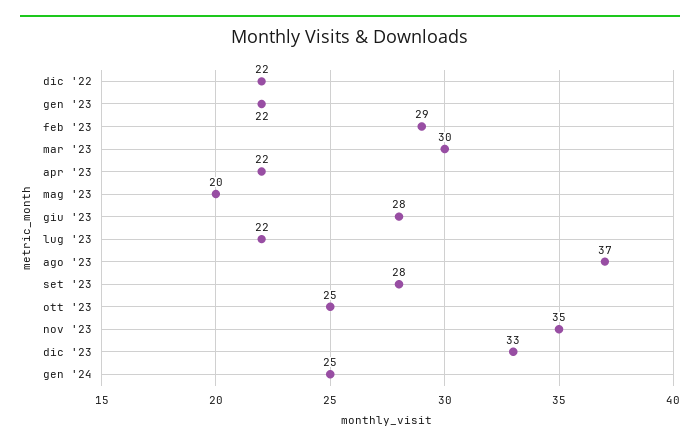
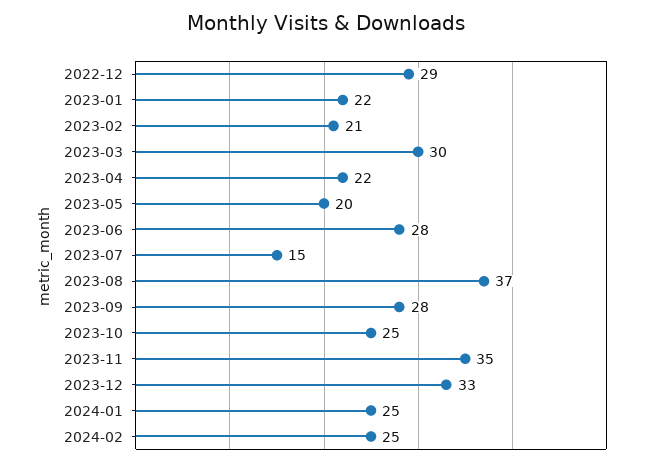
dic '22: 22 -> 29
feb '23: 29 -> 21
lug '23: 22 -> 15
2024-02: none -> 25

